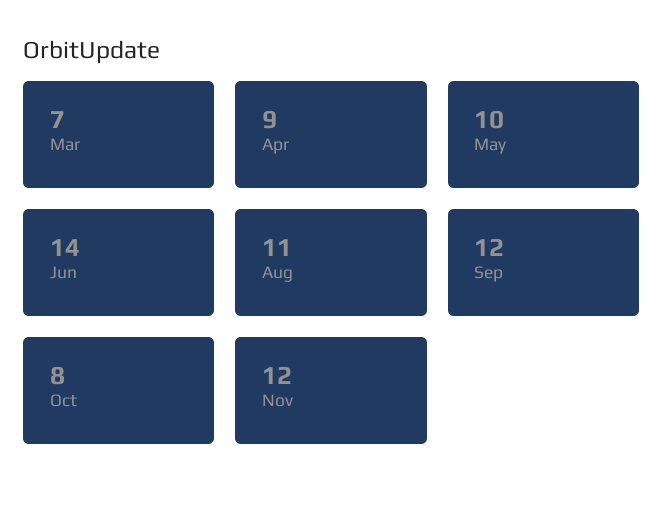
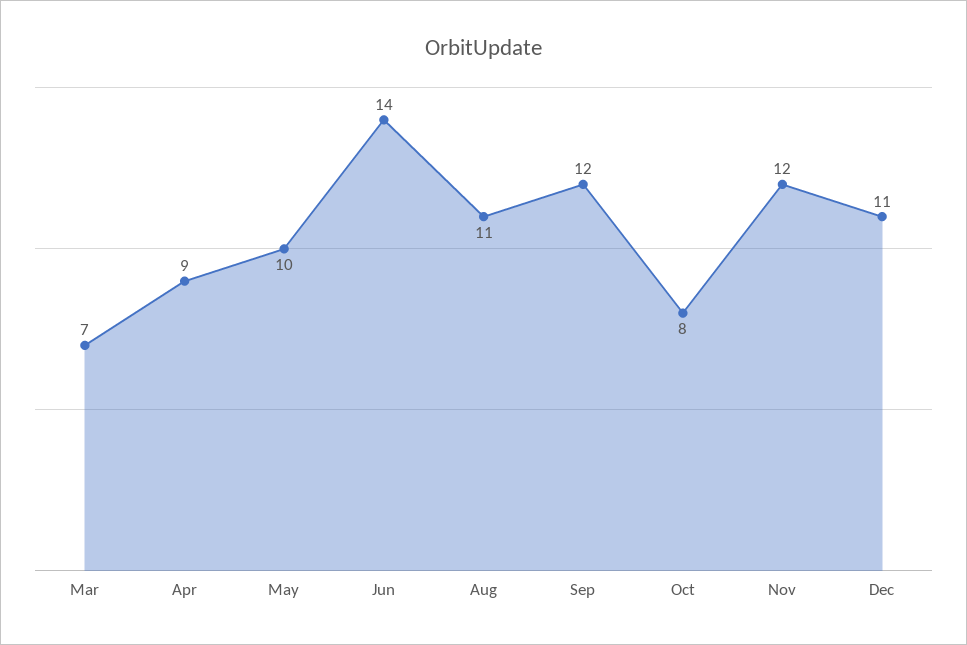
Dec: none -> 11

